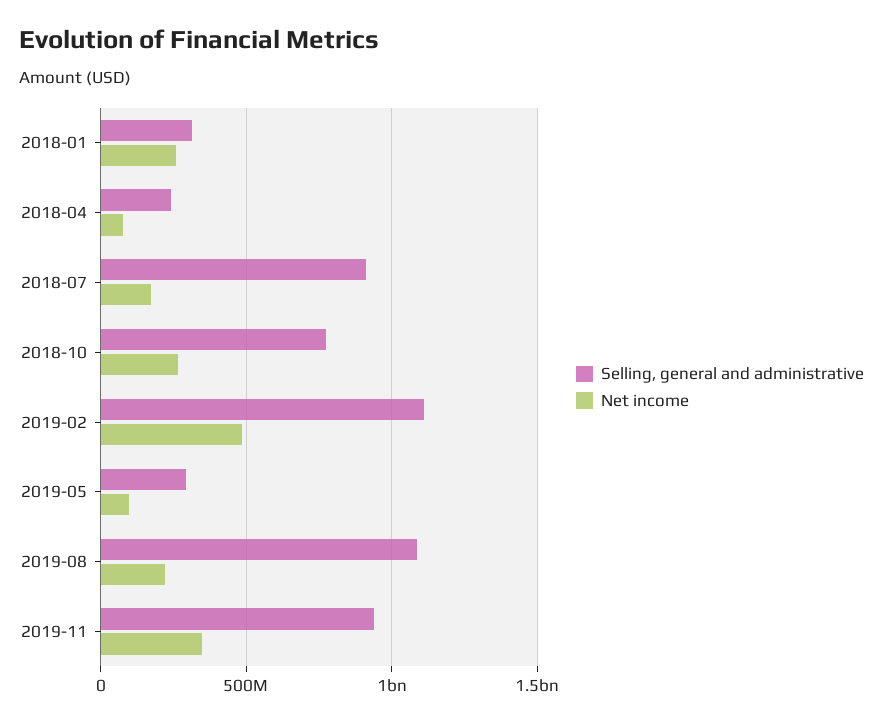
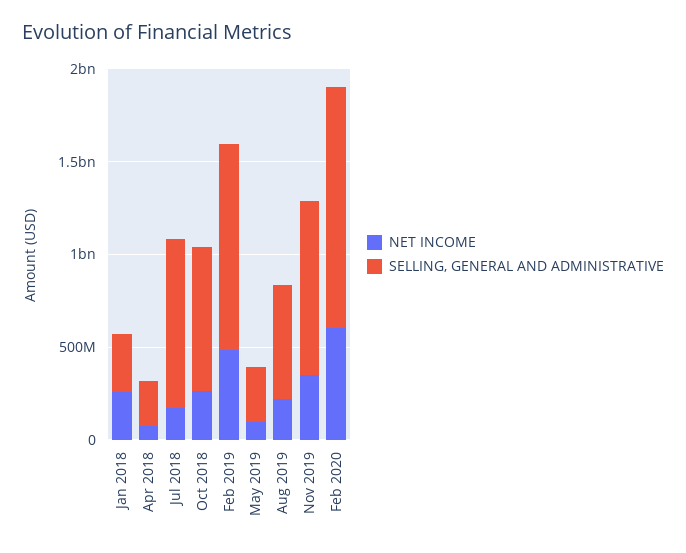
Selling, general and administrative, 2019-08: 1100000000 -> 600000000
Net income, Feb 2020: none -> 600000000
Selling, general and administrative, Feb 2020: none -> 1300000000

